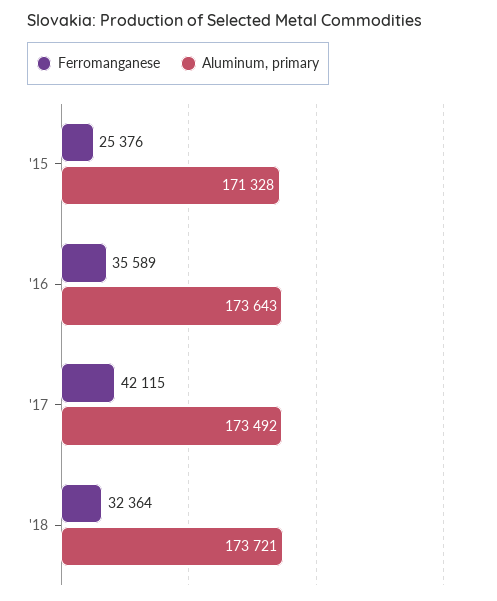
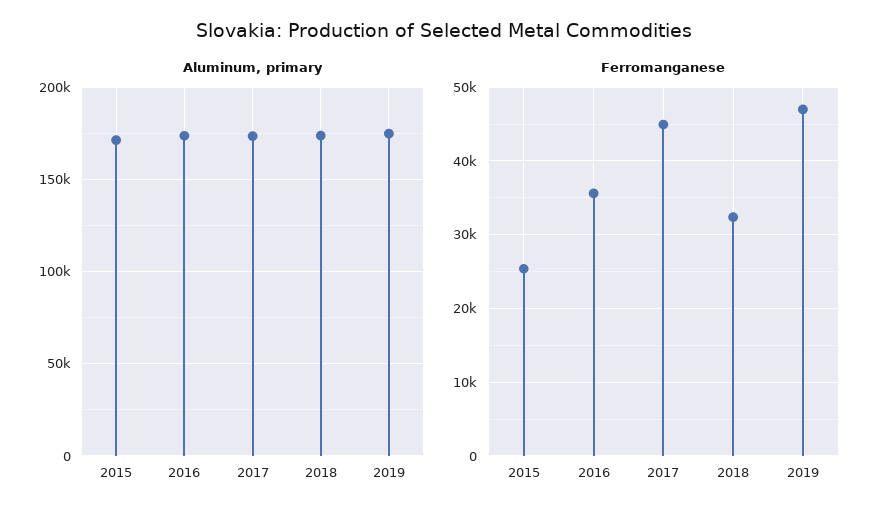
Ferromanganese, '17: 42115 -> 45000
Aluminum, primary, 2019: none -> 175000
Ferromanganese, 2019: none -> 47000

